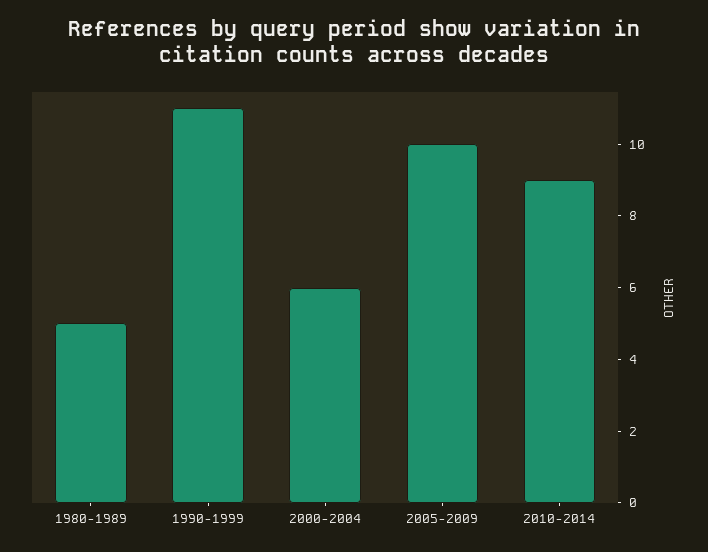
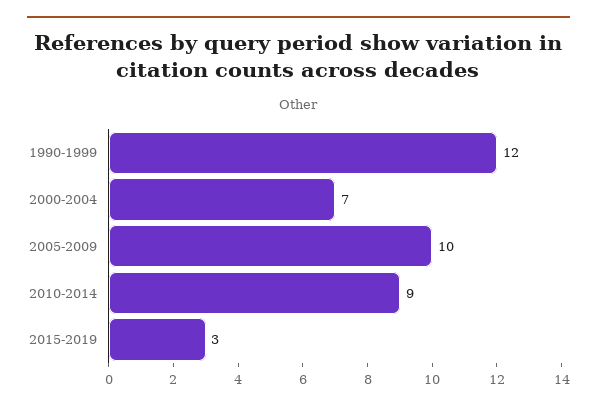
1980-1989: 5 -> none
1990-1999: 11 -> 12
2000-2004: 6 -> 7
2015-2019: none -> 3

